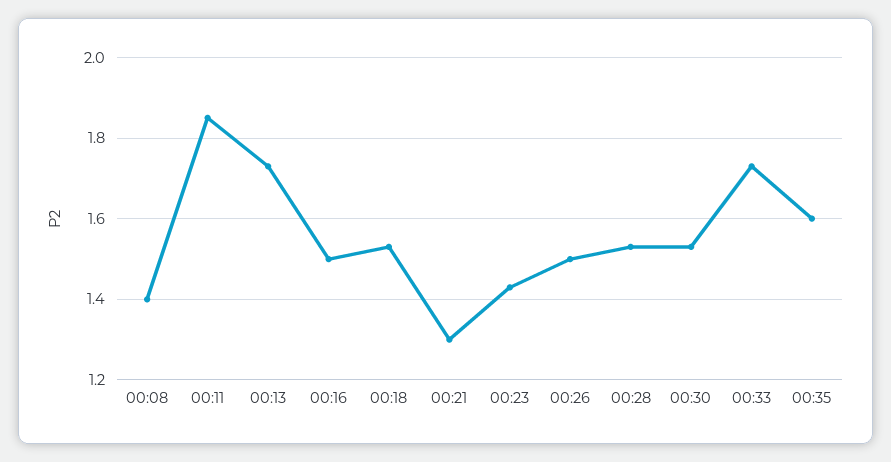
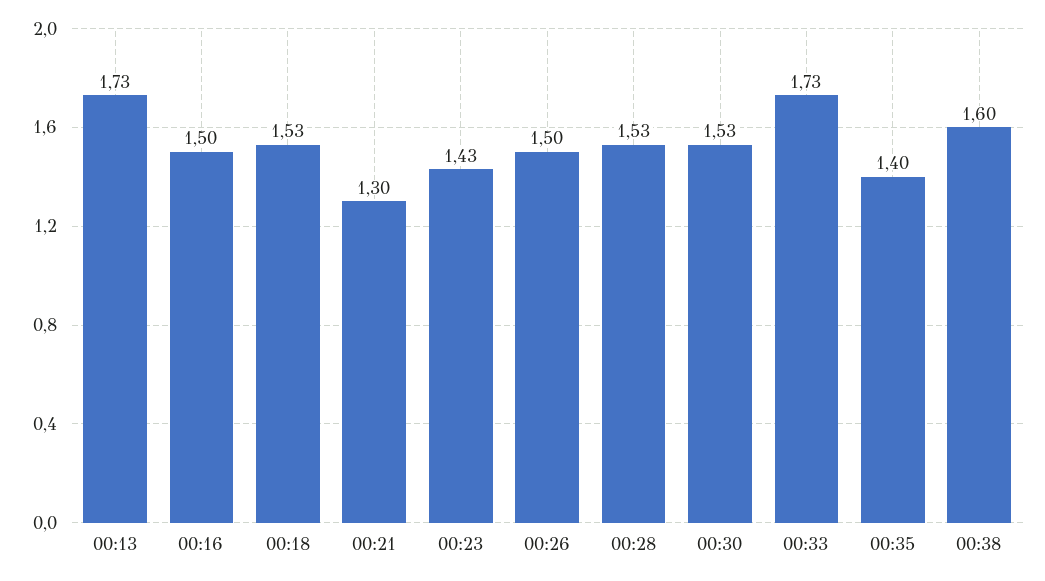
00:08: 1.4 -> none
00:11: 1.85 -> none
00:35: 1.6 -> 1.4
00:38: none -> 1.6

